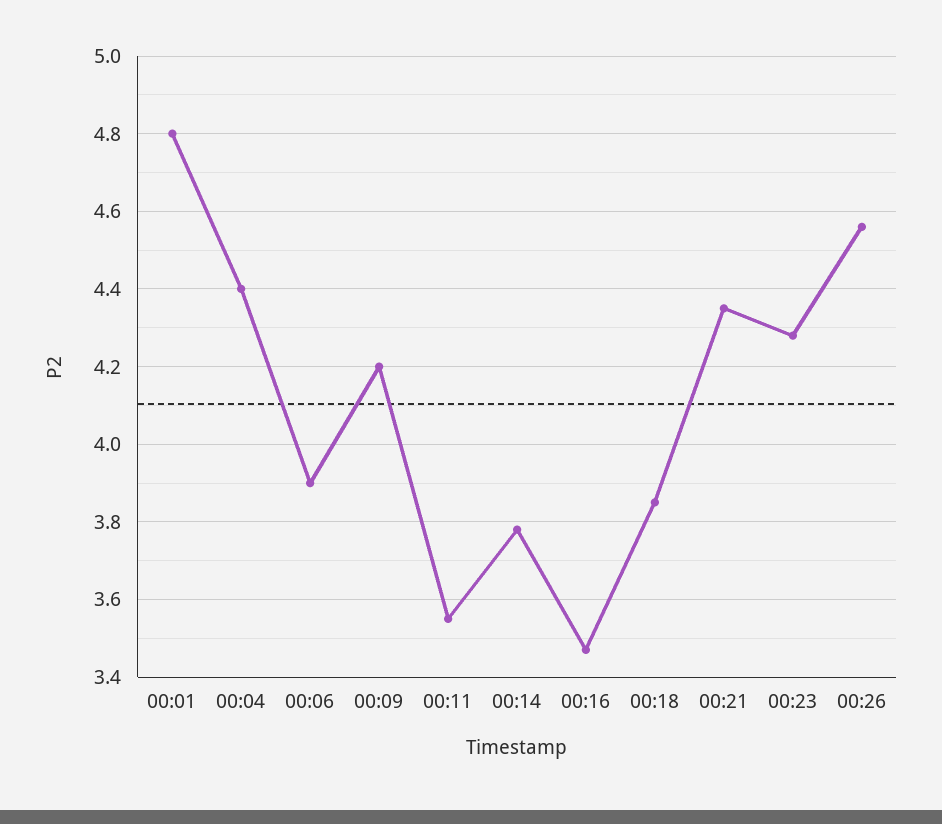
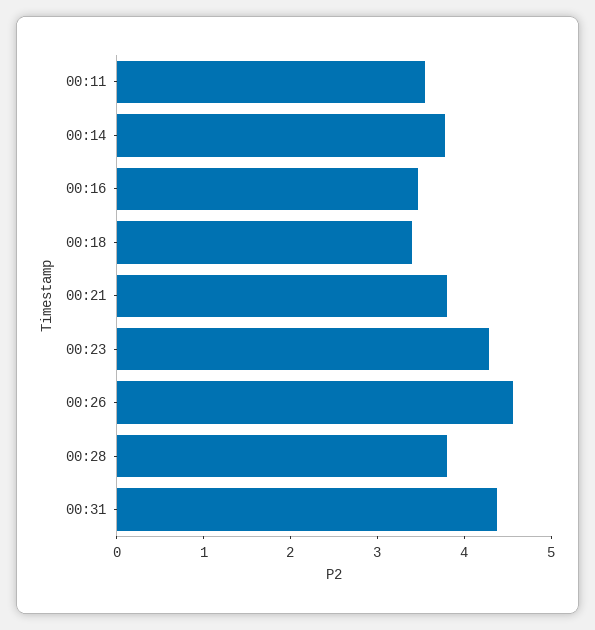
00:01: 4.8 -> none
00:04: 4.4 -> none
00:06: 3.9 -> none
00:09: 4.2 -> none
00:18: 3.85 -> 3.4
00:21: 4.35 -> 3.8
00:28: none -> 3.8
00:31: none -> 4.4

